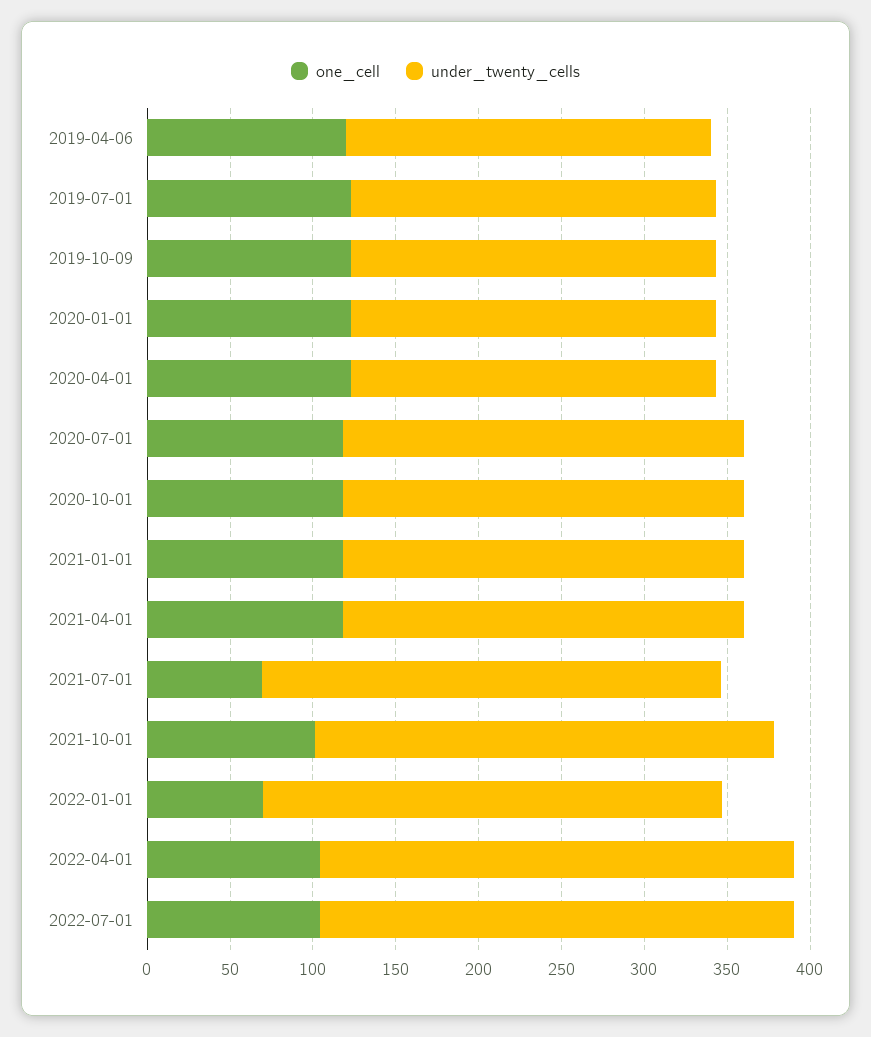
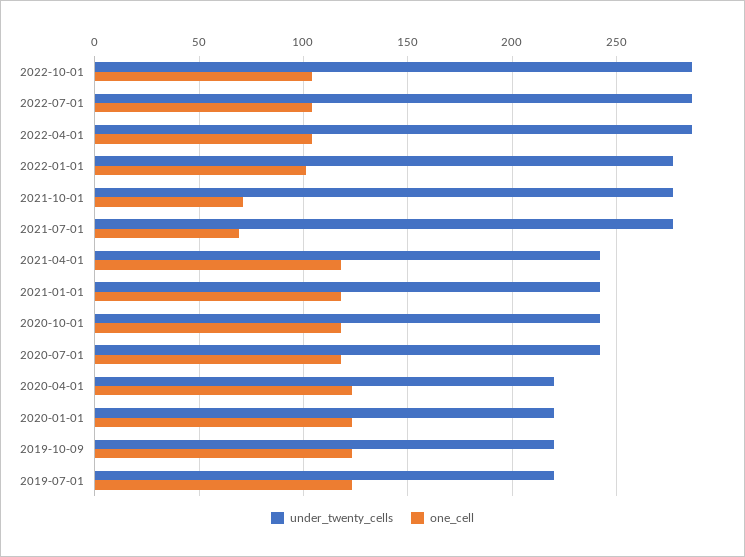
one_cell, 2019-04-06: 120 -> none
under_twenty_cells, 2019-04-06: 220 -> none
one_cell, 2021-10-01: 100 -> 70
one_cell, 2022-01-01: 70 -> 100
under_twenty_cells, 2022-10-01: none -> 285
one_cell, 2022-10-01: none -> 105

